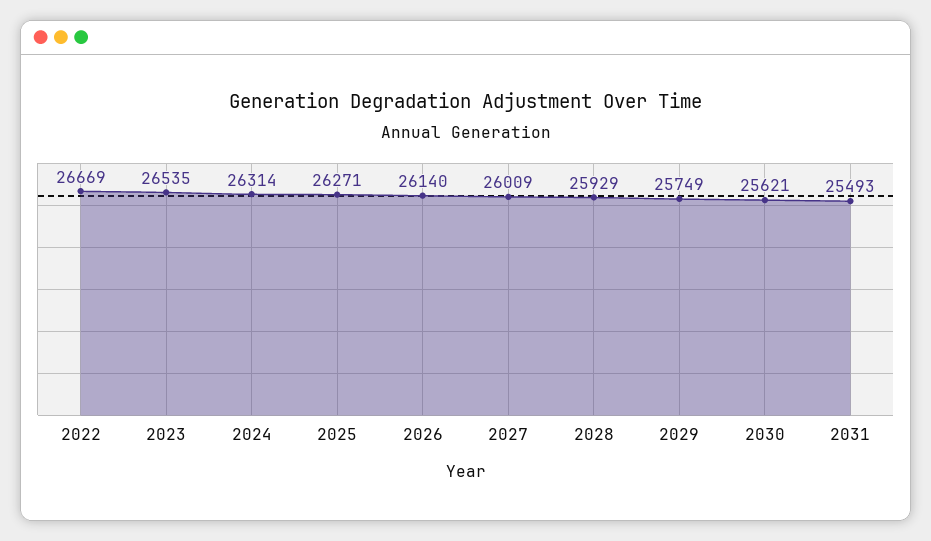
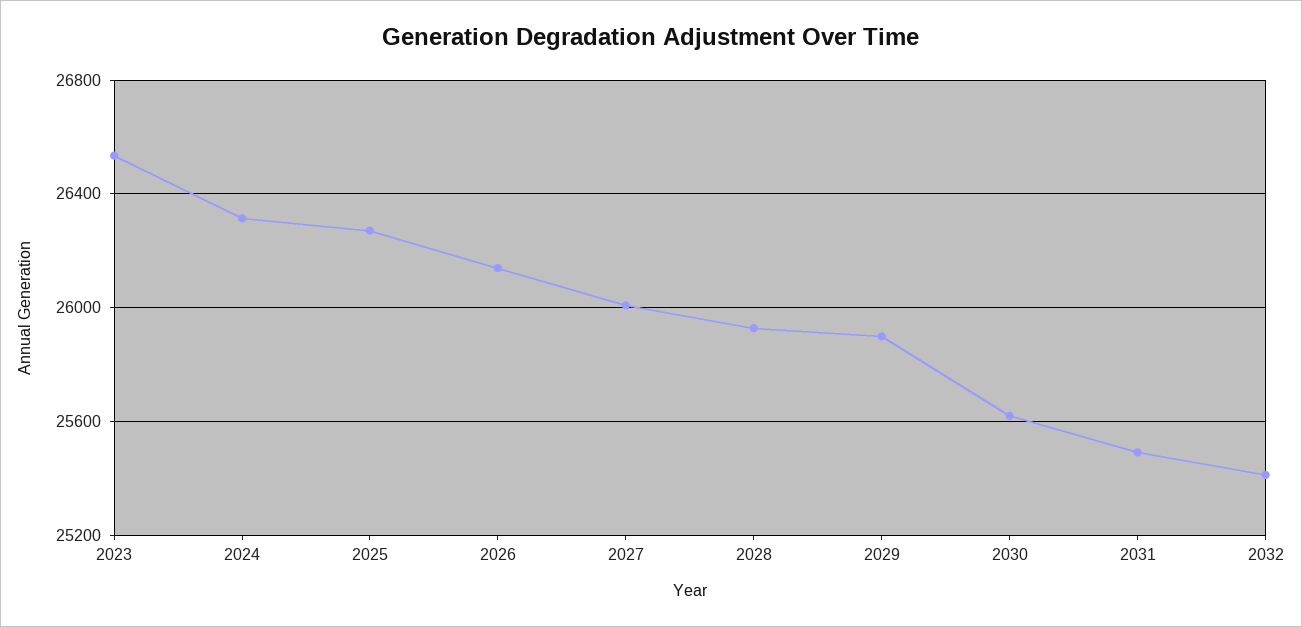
2022: 26669 -> none
2029: 25749 -> 25900
2032: none -> 25400

